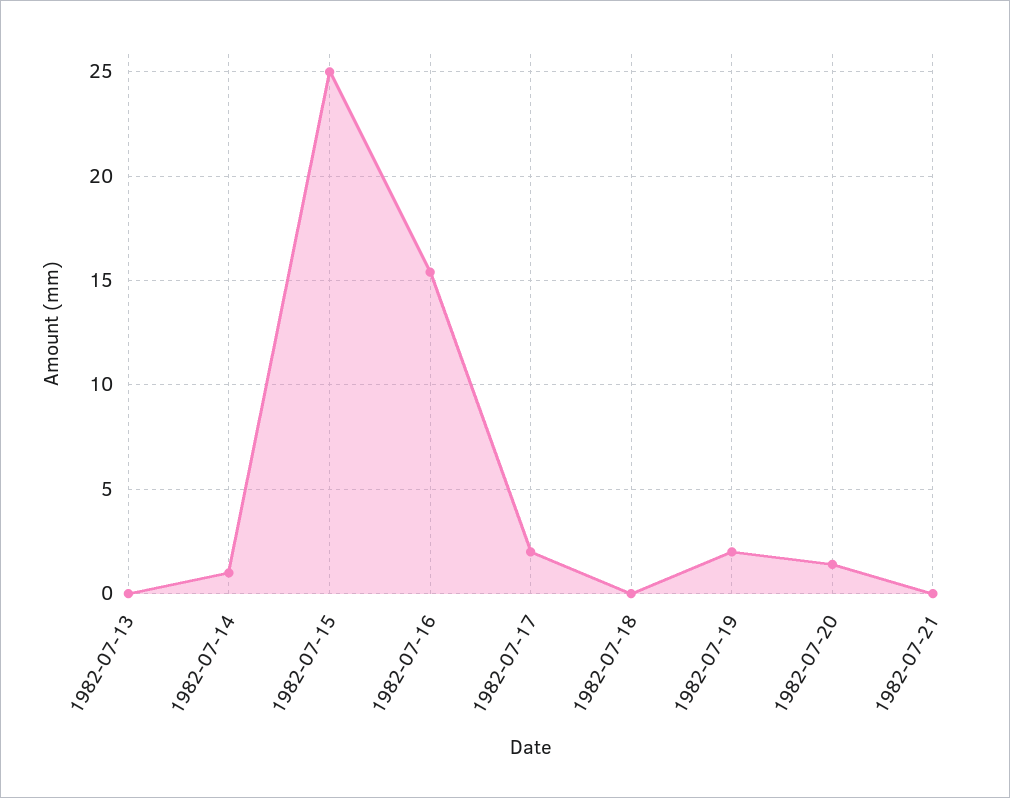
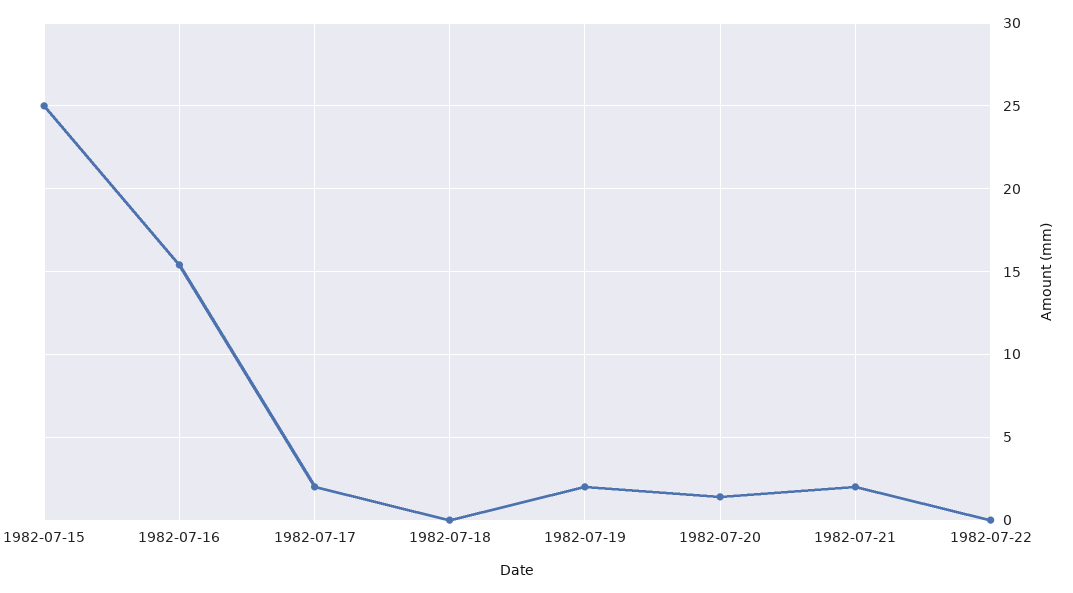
1982-07-13: 0 -> none
1982-07-14: 1 -> none
1982-07-21: 0 -> 2
1982-07-22: none -> 0

